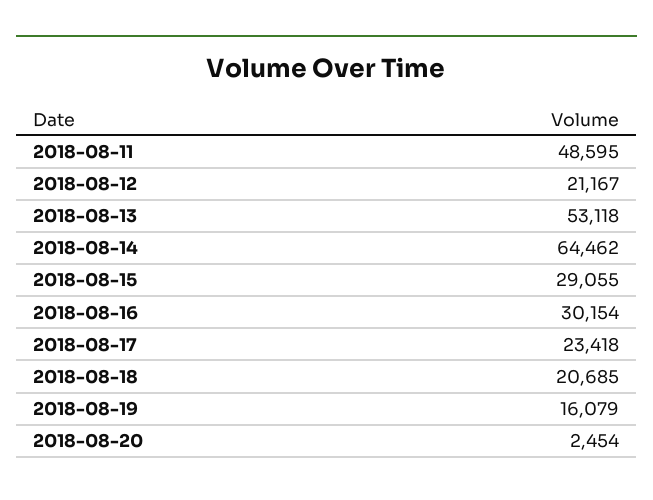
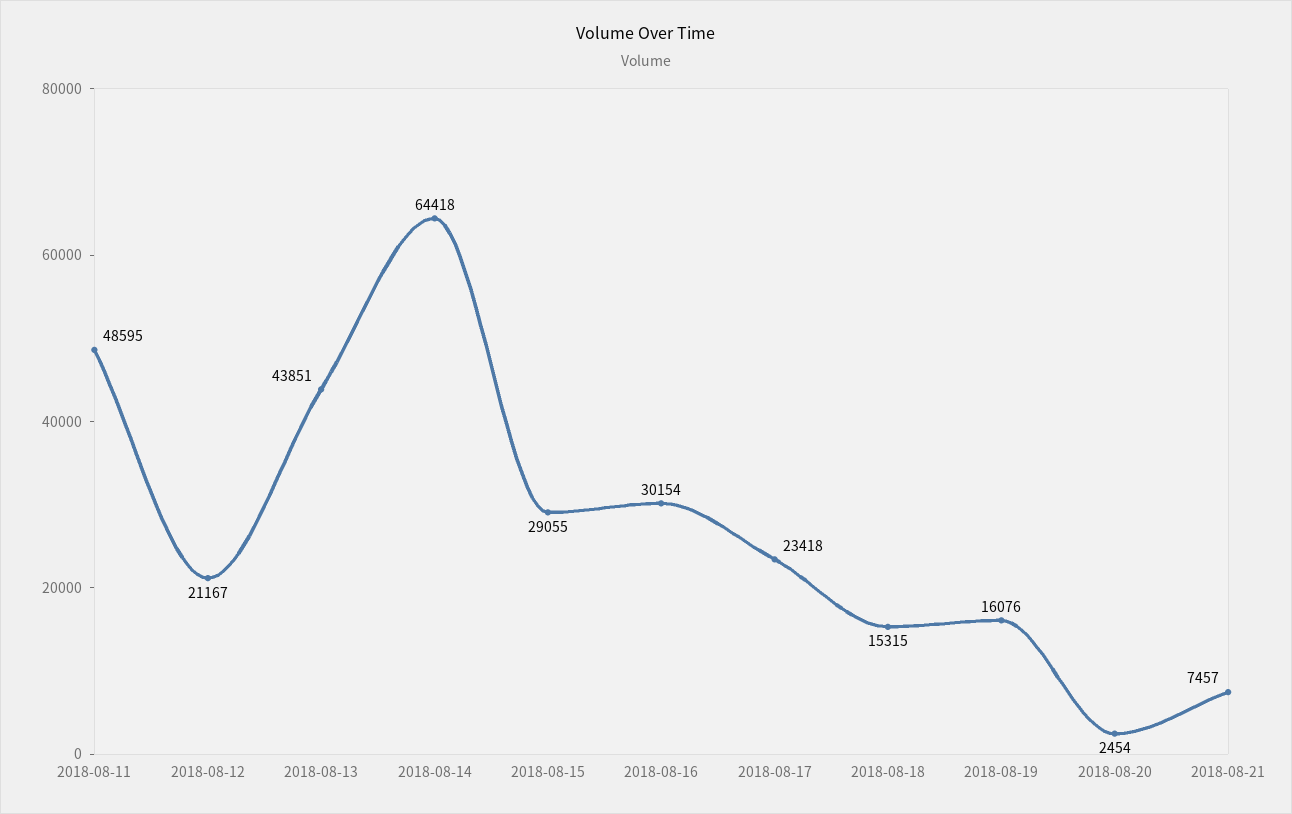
2018-08-13: 53118 -> 43851
2018-08-14: 64462 -> 64418
2018-08-18: 20685 -> 15315
2018-08-19: 16079 -> 16076
2018-08-21: none -> 7457

